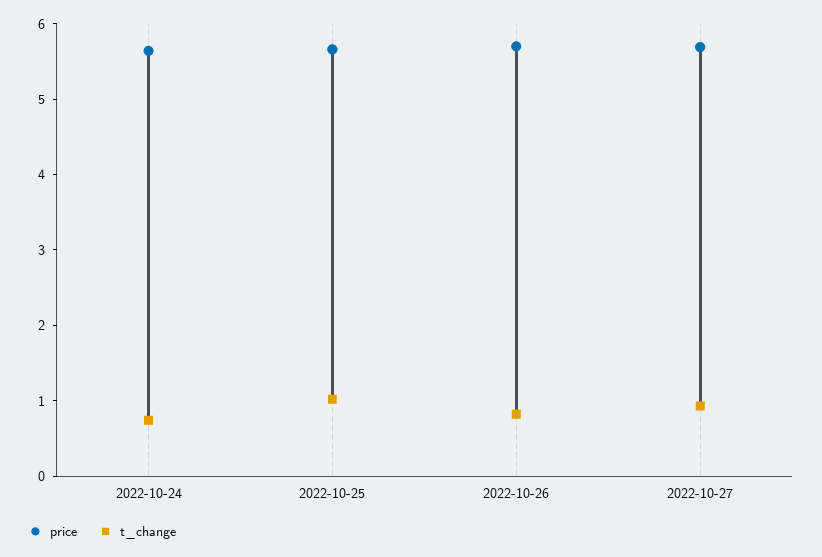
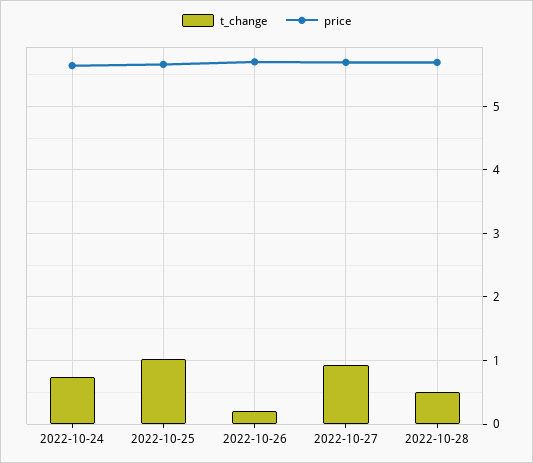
t_change, 2022-10-26: 0.8 -> 0.2
t_change, 2022-10-28: none -> 0.5
price, 2022-10-28: none -> 5.7

